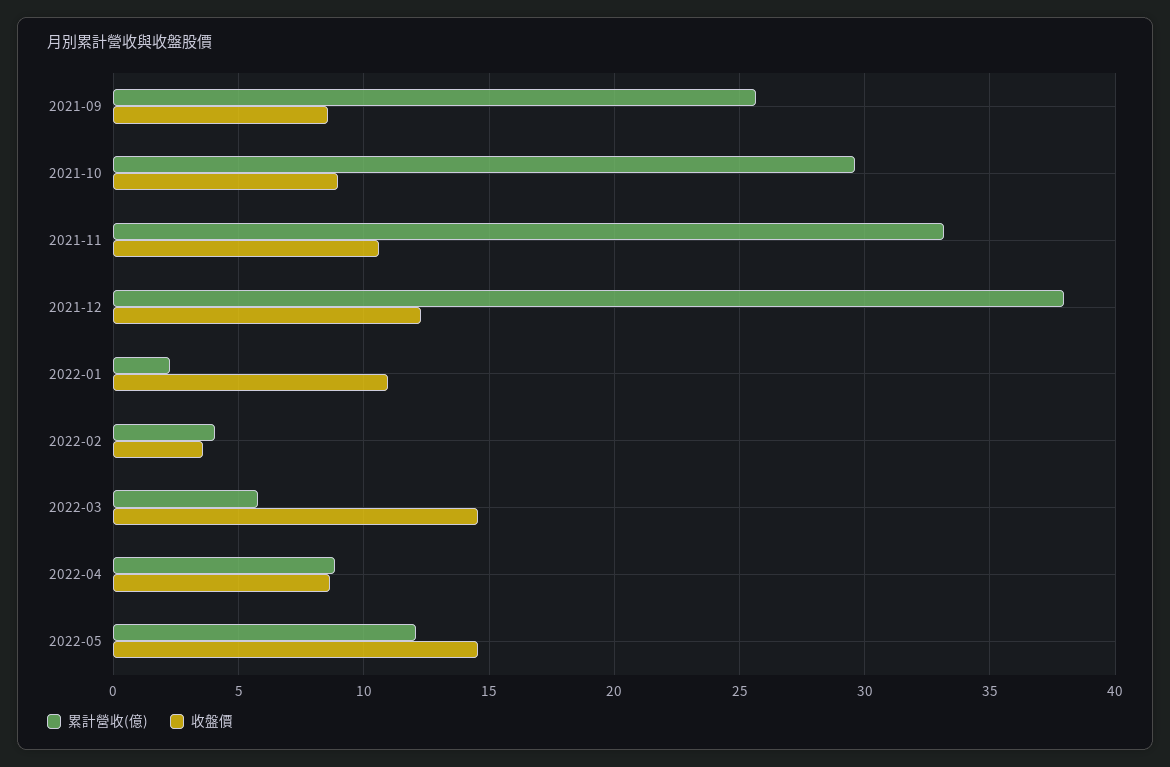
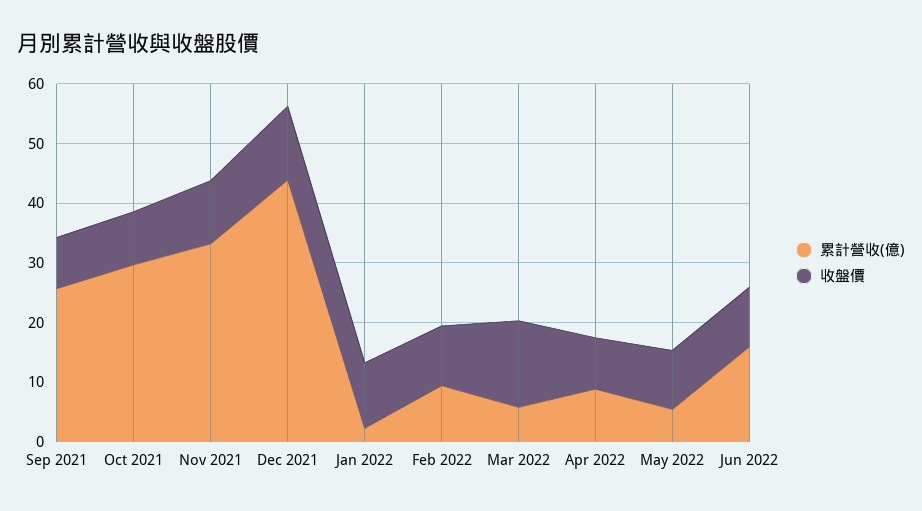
累計營收(億), 2021-12: 38 -> 44
累計營收(億), 2022-02: 4 -> 10
收盤價, 2022-02: 3.5 -> 10
累計營收(億), 2022-05: 12 -> 6
收盤價, 2022-05: 14.5 -> 10
累計營收(億), Jun 2022: none -> 16
收盤價, Jun 2022: none -> 10

